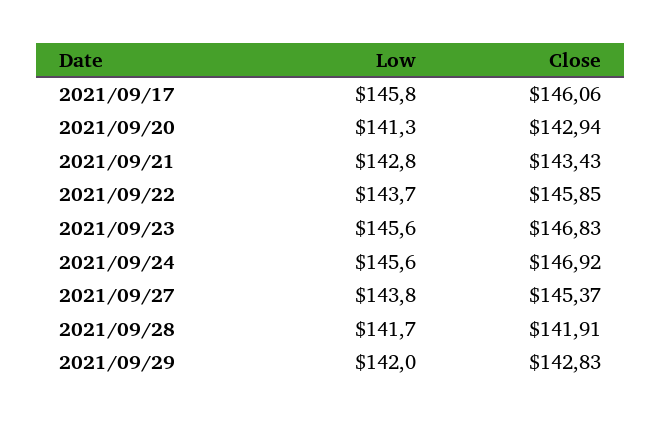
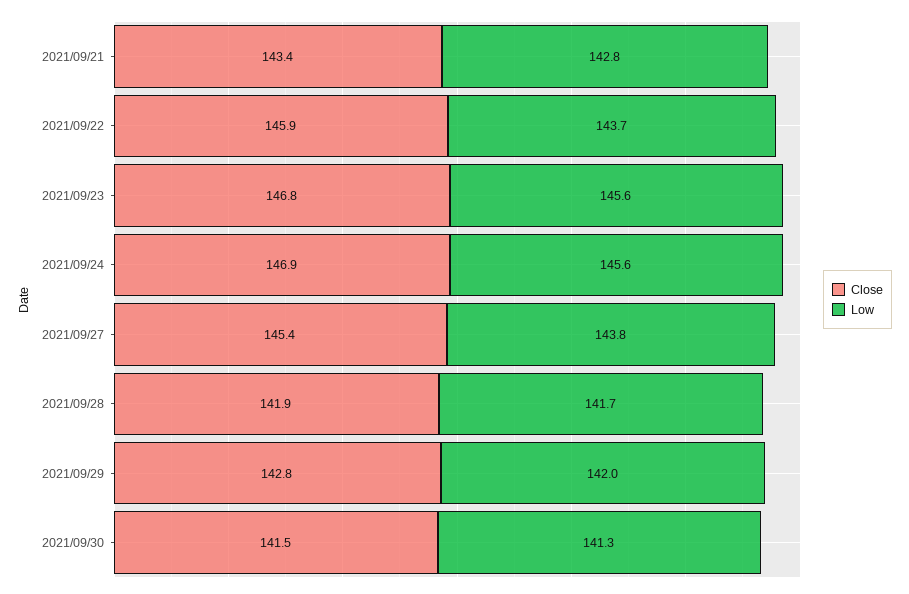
Low, 2021/09/17: 145.8 -> none
Close, 2021/09/17: 146.06 -> none
Low, 2021/09/20: 141.3 -> none
Close, 2021/09/20: 142.94 -> none
Close, 2021/09/30: none -> 141.5
Low, 2021/09/30: none -> 141.3

